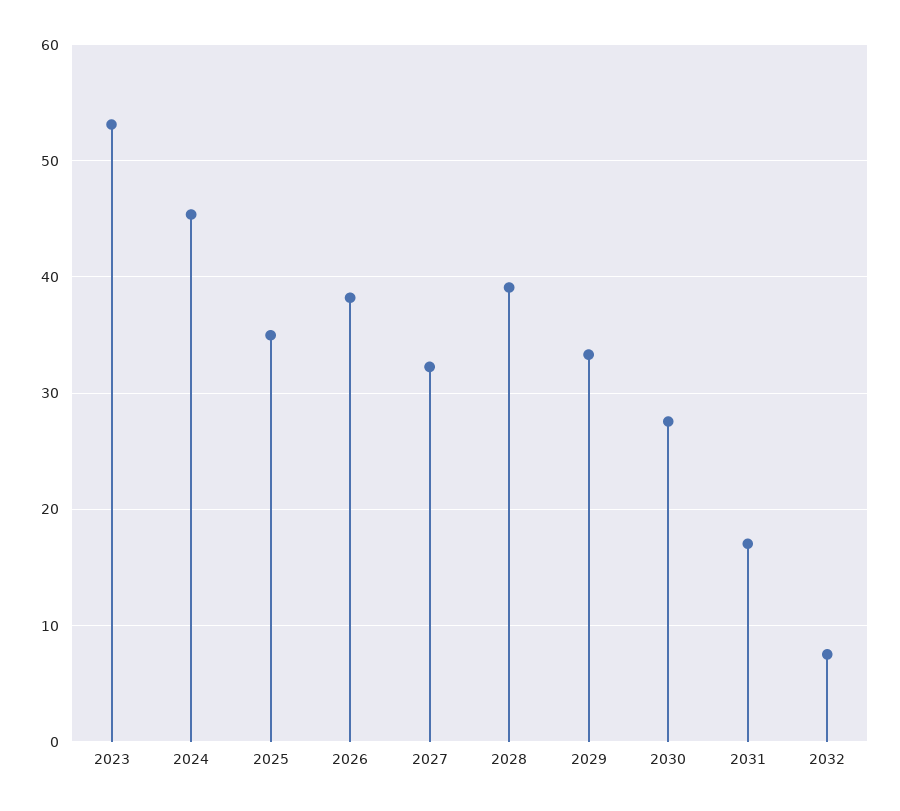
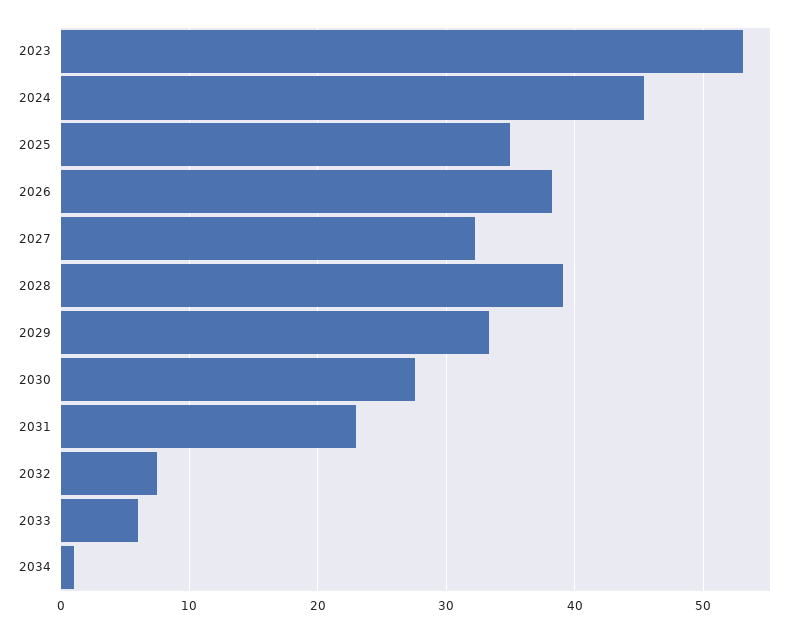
2031: 17 -> 23
2033: none -> 6
2034: none -> 1

